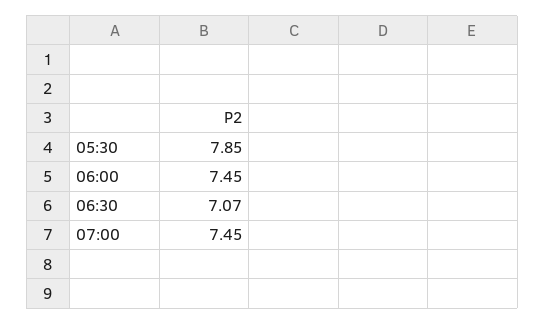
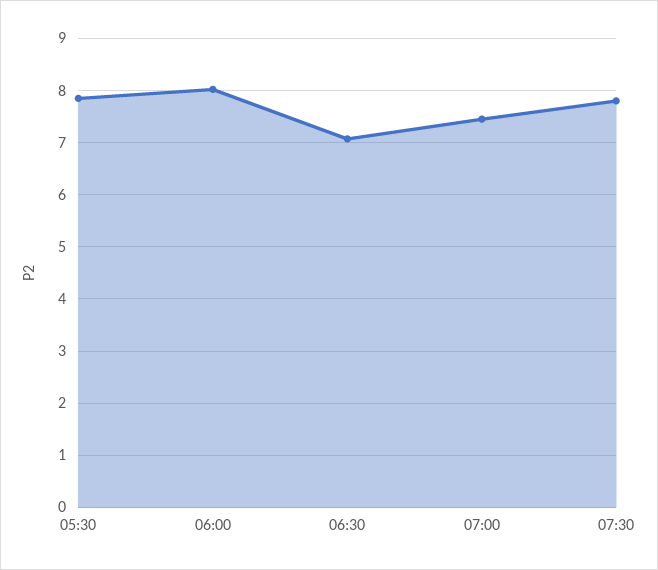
06:00: 7.45 -> 8
07:30: none -> 7.8

